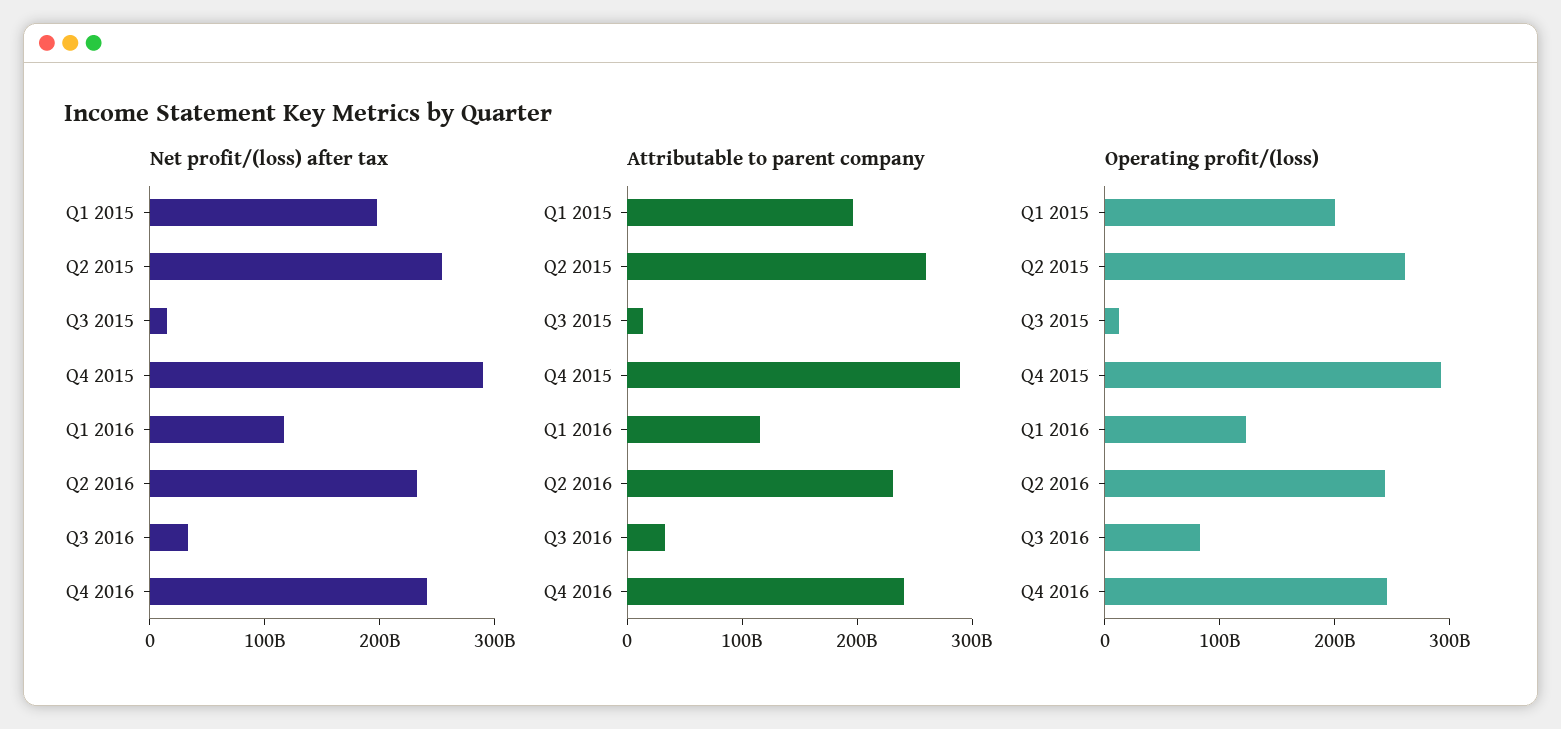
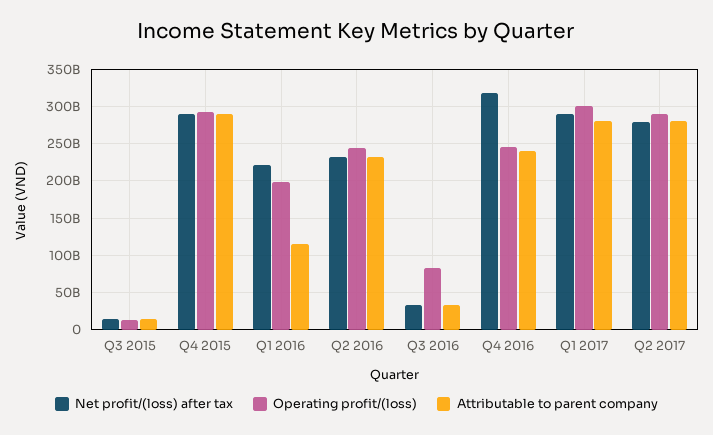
Net profit/(loss) after tax, Q1 2015: 200000000000 -> none
Net profit/(loss) after tax, Q2 2015: 260000000000 -> none
Net profit/(loss) after tax, Q1 2016: 120000000000 -> 220000000000
Net profit/(loss) after tax, Q4 2016: 240000000000 -> 320000000000
Attributable to parent company, Q1 2015: 200000000000 -> none
Attributable to parent company, Q2 2015: 260000000000 -> none
Operating profit/(loss), Q1 2015: 200000000000 -> none
Operating profit/(loss), Q2 2015: 260000000000 -> none
Operating profit/(loss), Q1 2016: 120000000000 -> 200000000000
Net profit/(loss) after tax, Q1 2017: none -> 290000000000
Operating profit/(loss), Q1 2017: none -> 300000000000
Attributable to parent company, Q1 2017: none -> 280000000000
Net profit/(loss) after tax, Q2 2017: none -> 280000000000
Operating profit/(loss), Q2 2017: none -> 290000000000
Attributable to parent company, Q2 2017: none -> 280000000000

